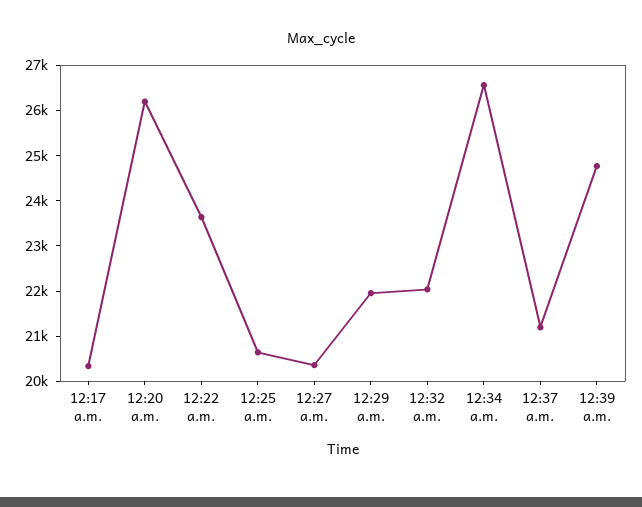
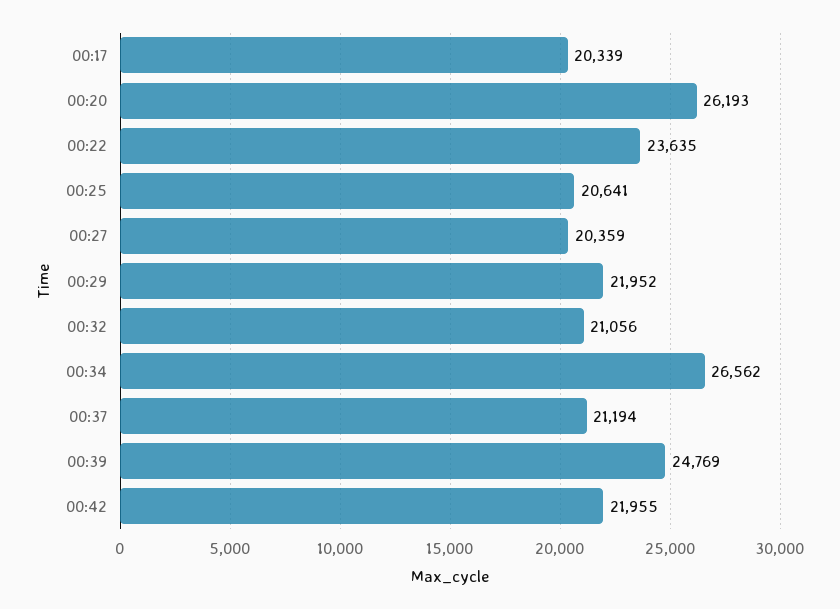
12:32 a.m.: 22000 -> 21056
00:42: none -> 21955

